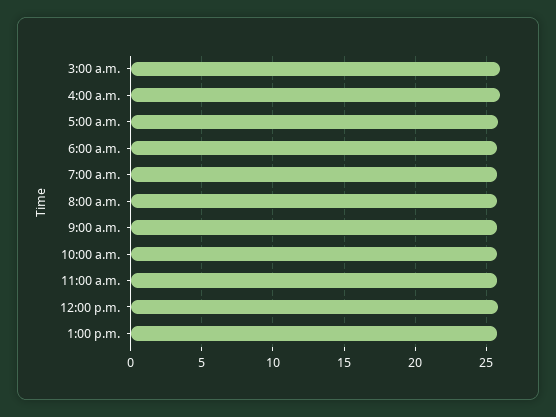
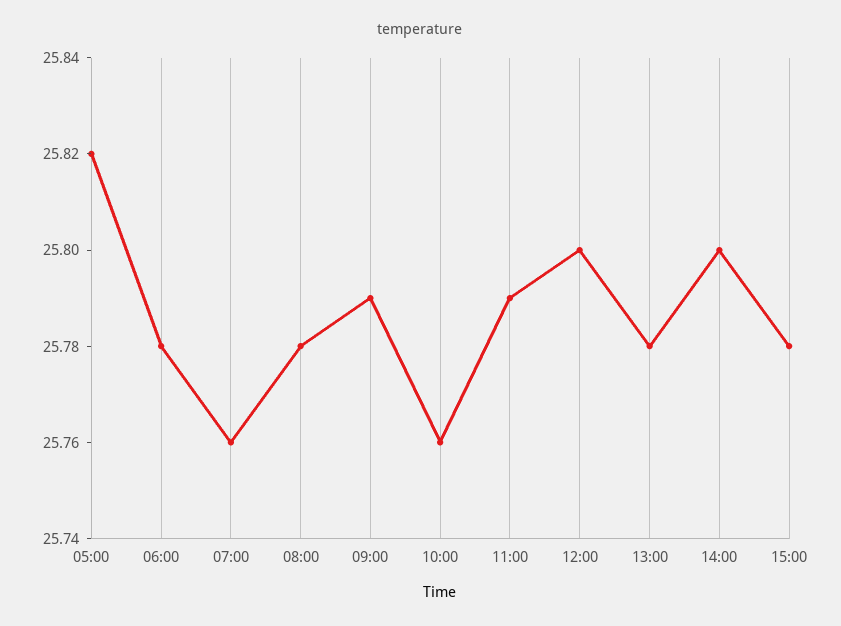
3:00 a.m.: 26 -> none
4:00 a.m.: 26 -> none
14:00: none -> 25.8
15:00: none -> 25.78

